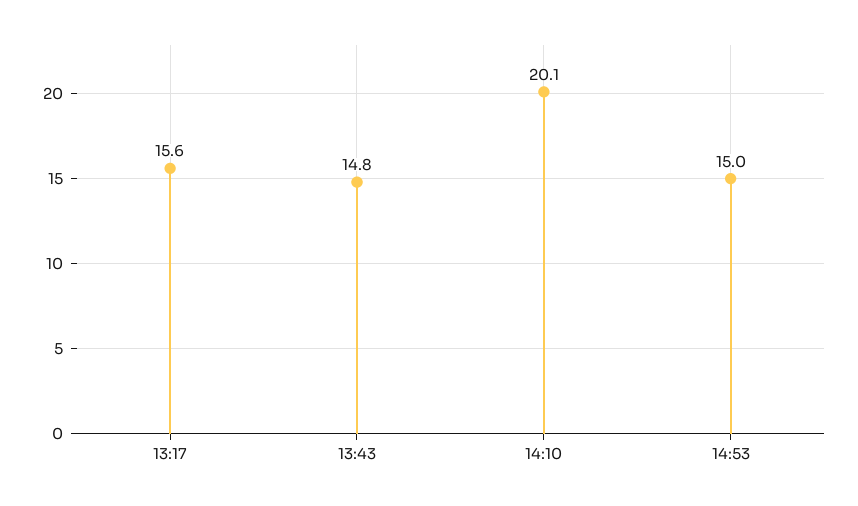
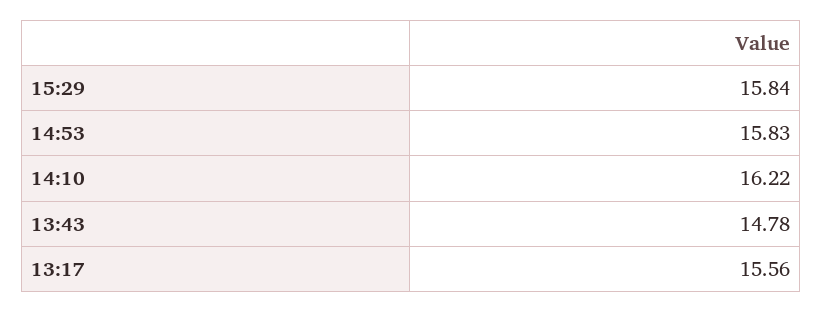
14:10: 20.1 -> 16.22
14:53: 15 -> 15.83
15:29: none -> 15.84

